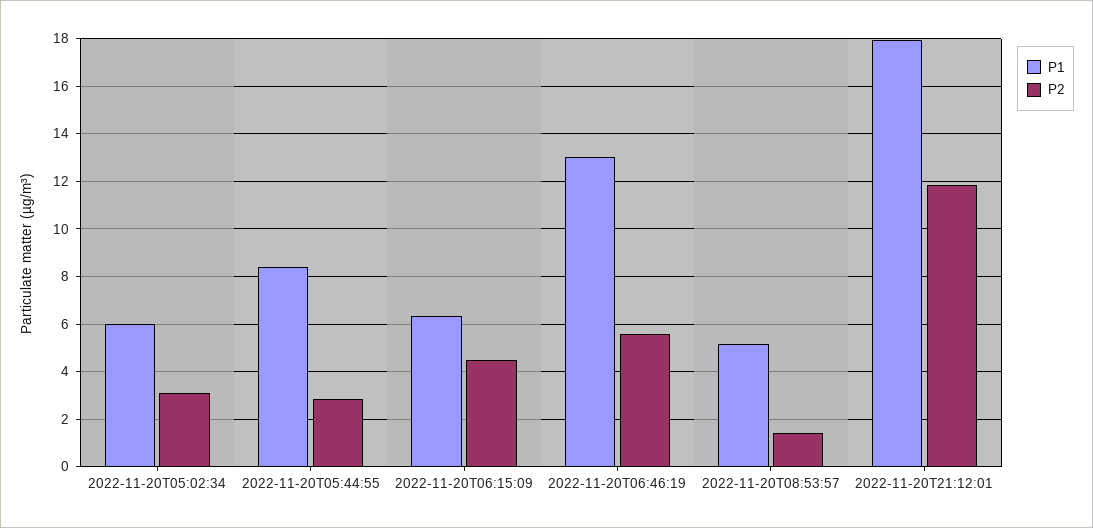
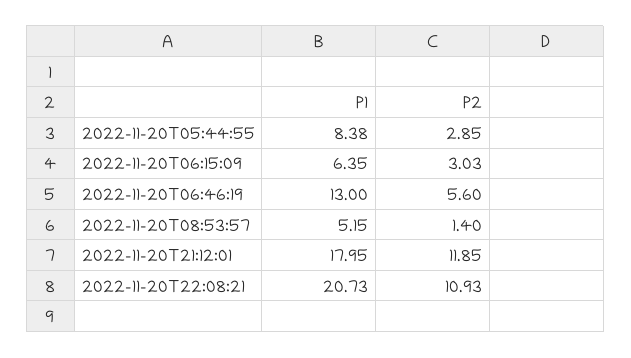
P1, 2022-11-20T05:02:34: 6 -> none
P2, 2022-11-20T05:02:34: 3 -> none
P2, 2022-11-20T06:15:09: 4.5 -> 3.03
P1, 2022-11-20T22:08:21: none -> 20.73
P2, 2022-11-20T22:08:21: none -> 10.93

